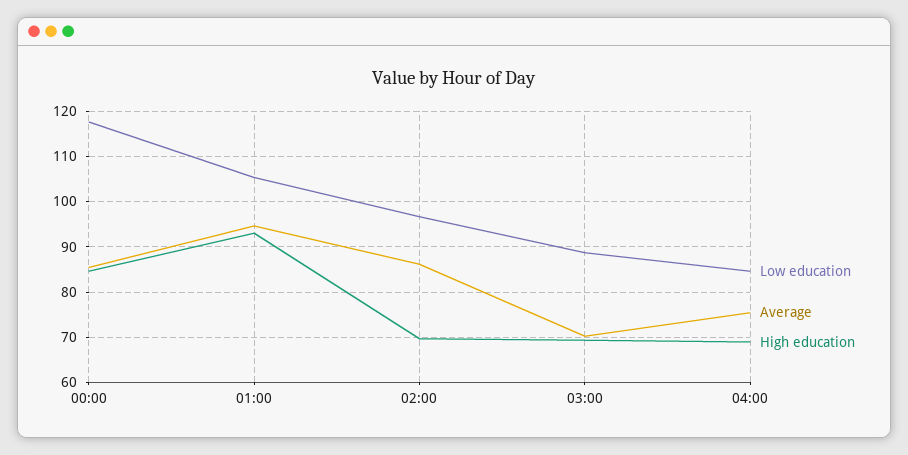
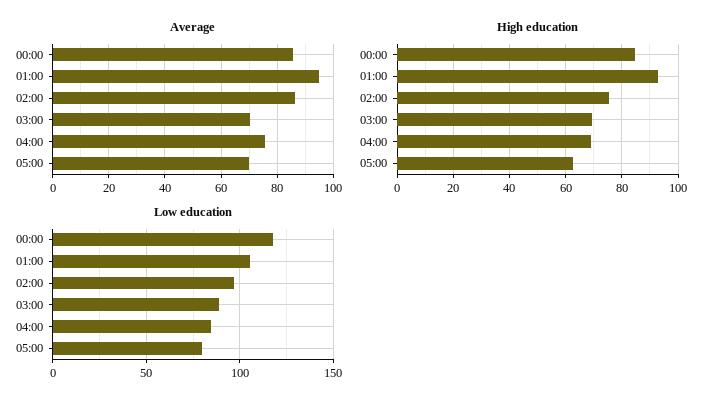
High education, 02:00: 70 -> 75
Average, 05:00: none -> 70
High education, 05:00: none -> 62.5
Low education, 05:00: none -> 80

